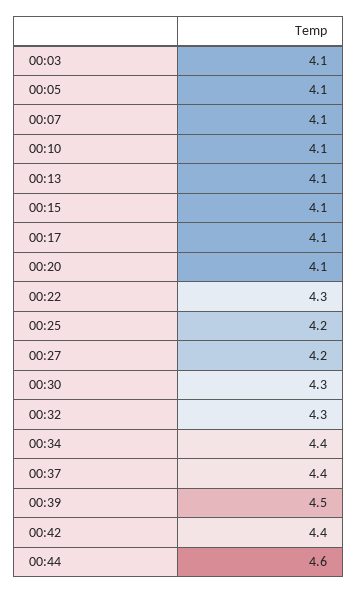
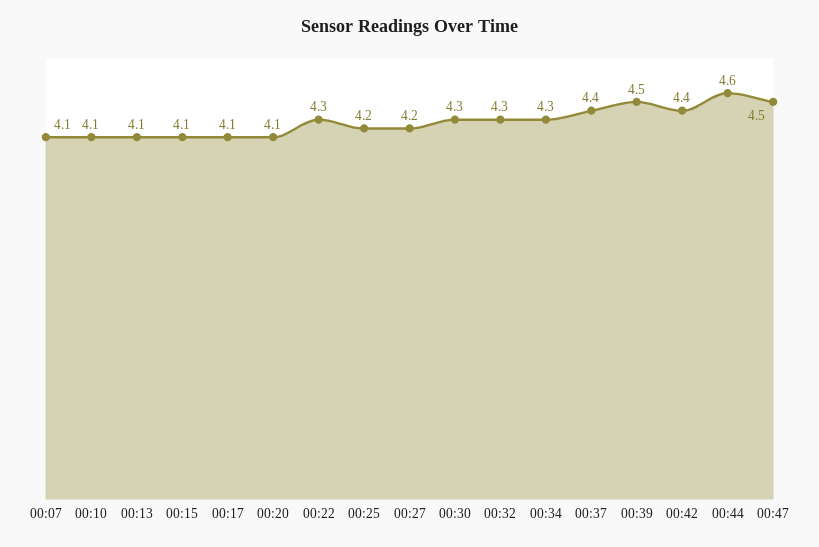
00:03: 4.1 -> none
00:05: 4.1 -> none
00:34: 4.4 -> 4.3
00:47: none -> 4.5

